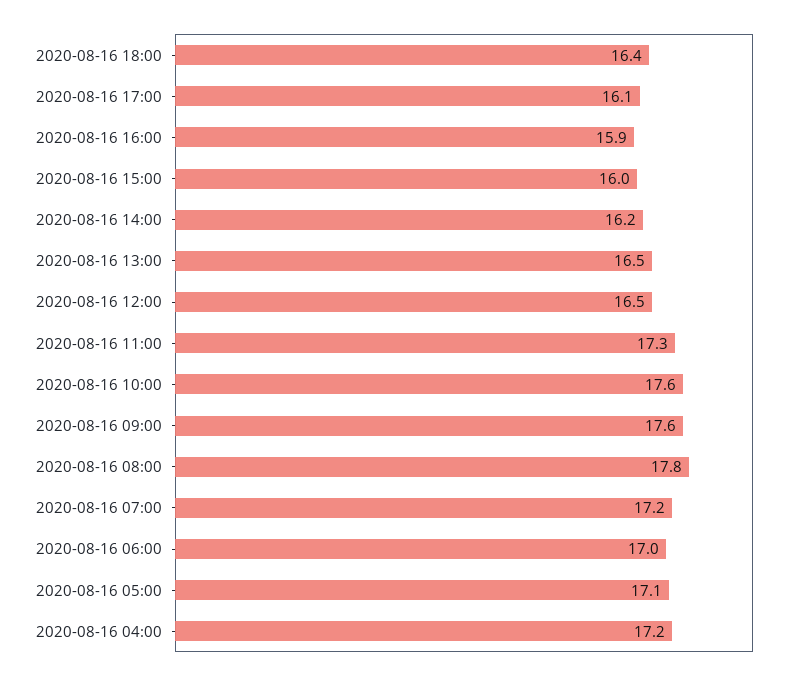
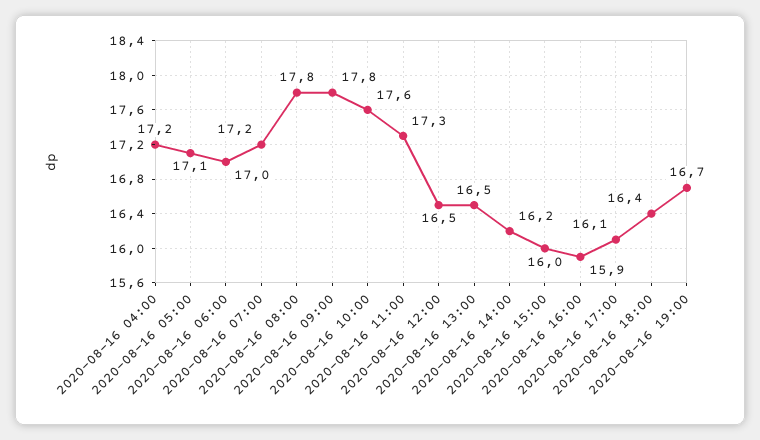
2020-08-16 09:00: 17.6 -> 17.8
2020-08-16 19:00: none -> 16.7

